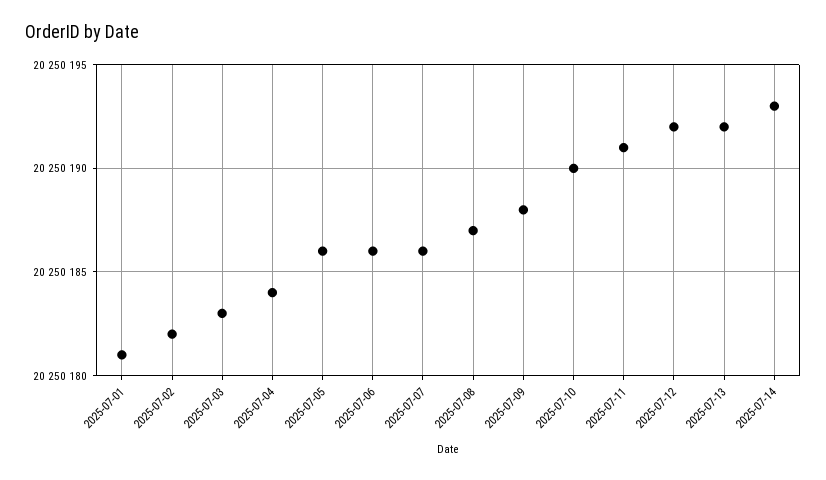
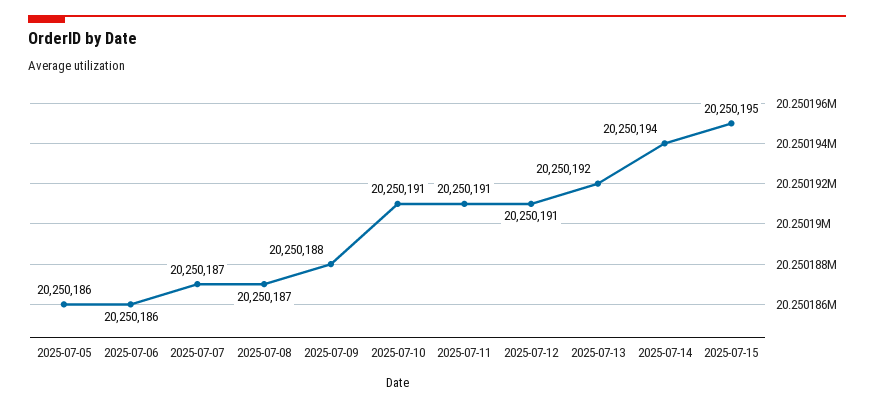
2025-07-01: 20250181 -> none
2025-07-02: 20250182 -> none
2025-07-03: 20250183 -> none
2025-07-04: 20250184 -> none
2025-07-07: 20250186 -> 20250187
2025-07-10: 20250190 -> 20250191
2025-07-12: 20250192 -> 20250191
2025-07-14: 20250193 -> 20250194
2025-07-15: none -> 20250195

